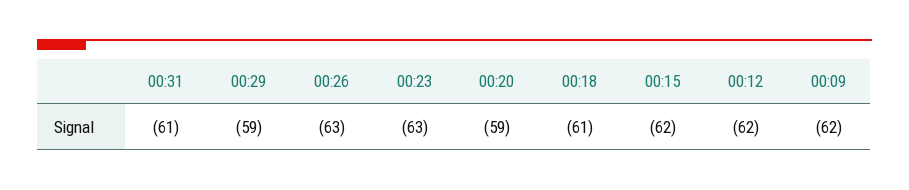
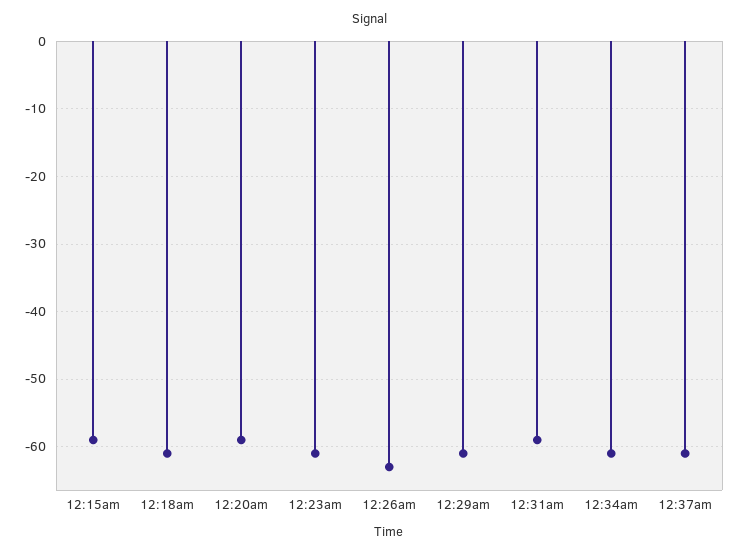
00:31: -61 -> -59
00:29: -59 -> -61
00:23: -63 -> -61
00:15: -62 -> -59
00:12: -62 -> none
00:09: -62 -> none
12:34am: none -> -61
12:37am: none -> -61

